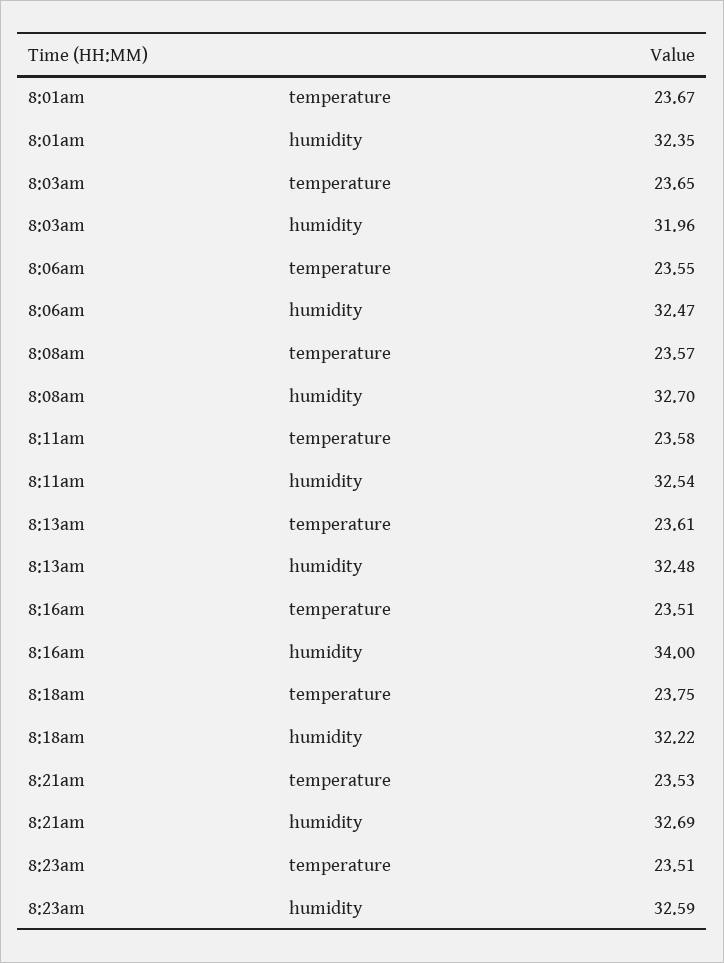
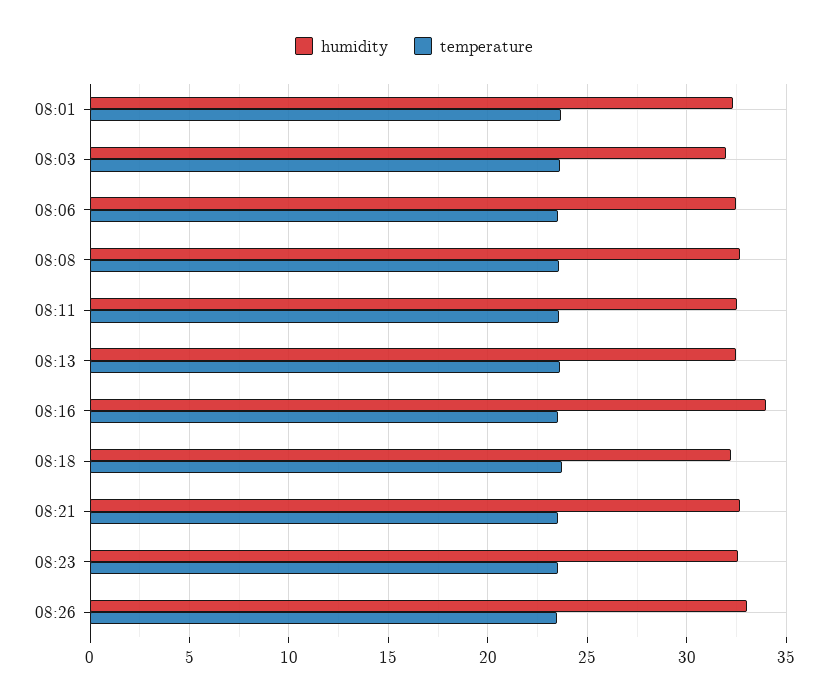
humidity, 08:26: none -> 33
temperature, 08:26: none -> 23.5

